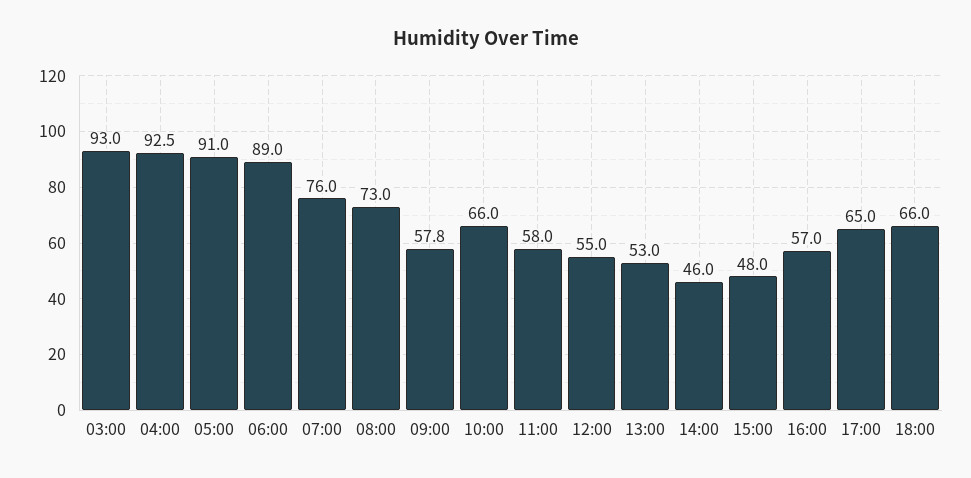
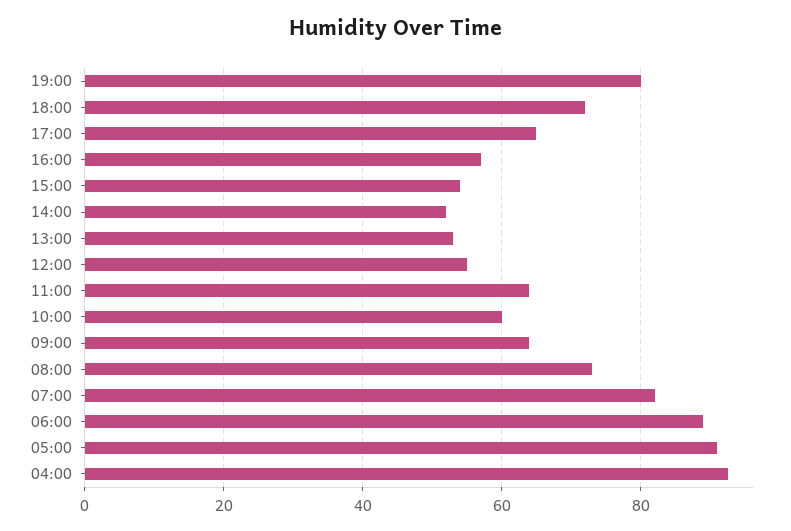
03:00: 93 -> none
07:00: 76 -> 82
09:00: 57.8 -> 64
10:00: 66 -> 60
11:00: 58 -> 64
14:00: 46 -> 52
15:00: 48 -> 54
18:00: 66 -> 72
19:00: none -> 80

